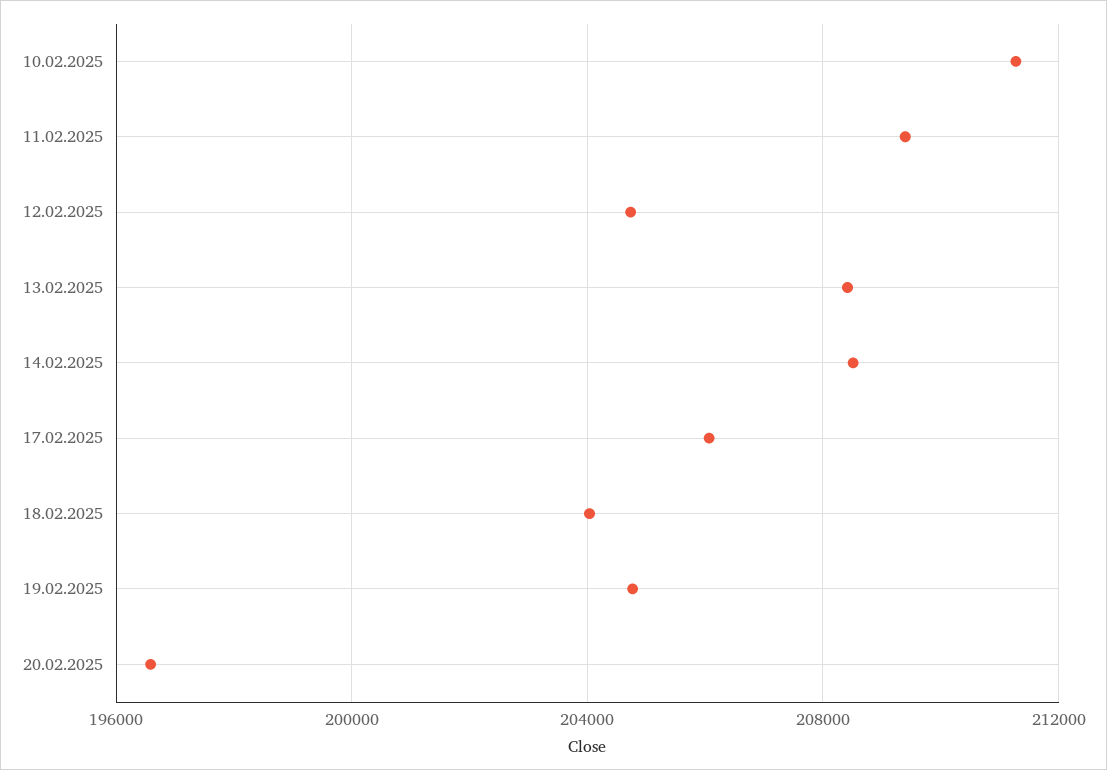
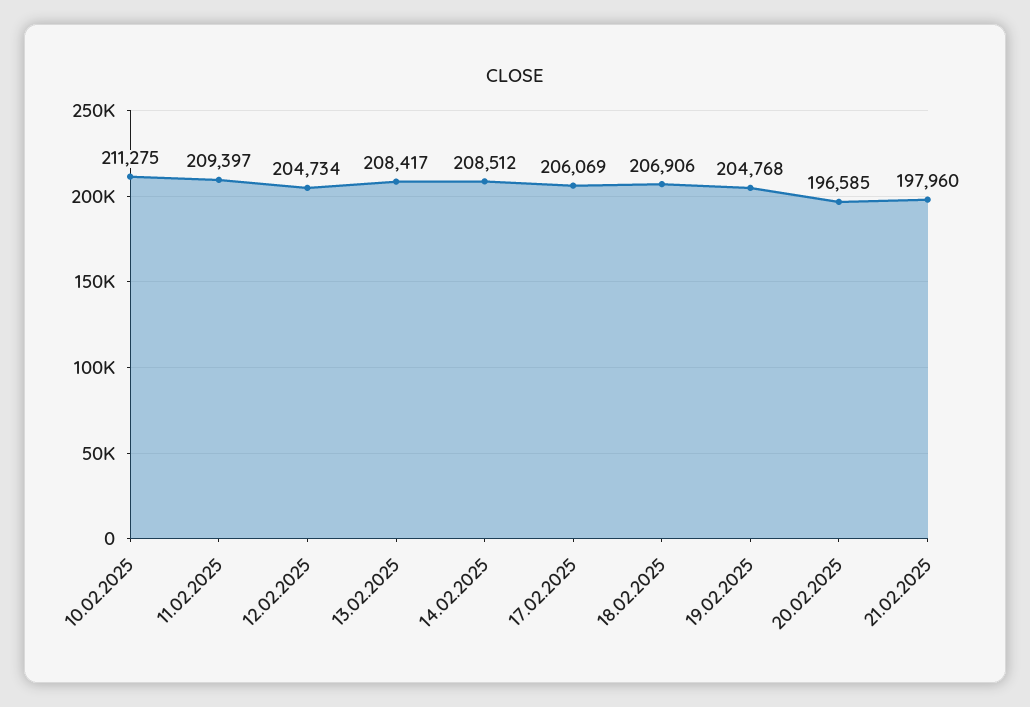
18.02.2025: 204000 -> 206906
21.02.2025: none -> 197960

